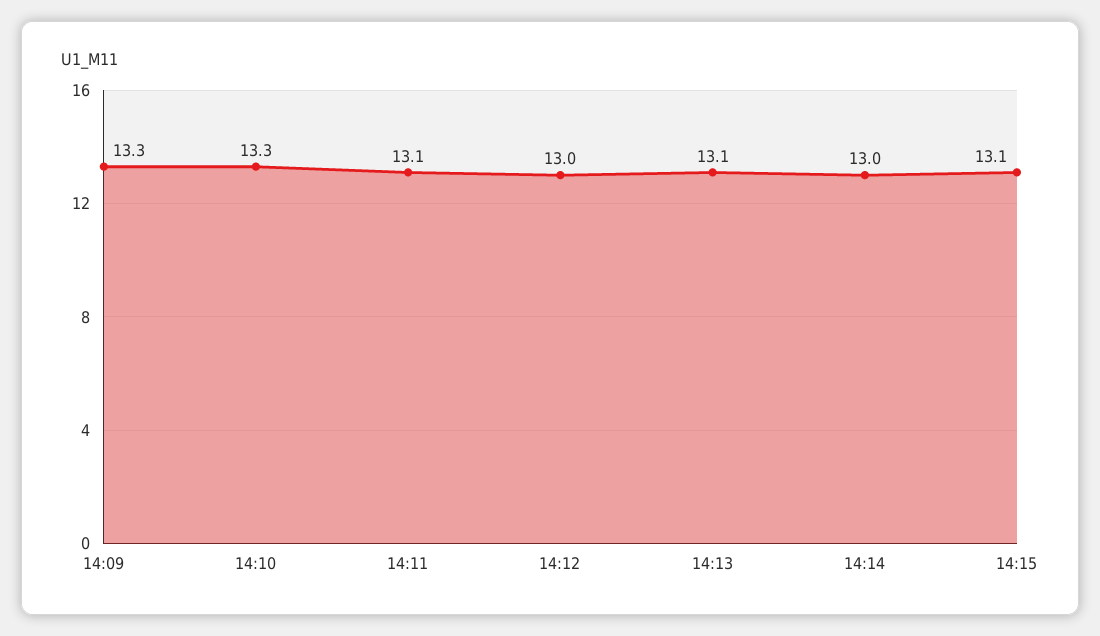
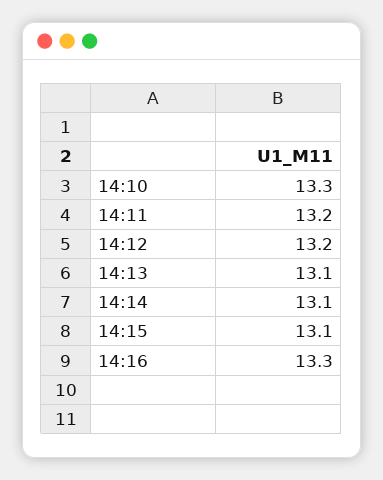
14:09: 13.3 -> none
14:11: 13.1 -> 13.2
14:12: 13 -> 13.2
14:14: 13 -> 13.1
14:16: none -> 13.3

